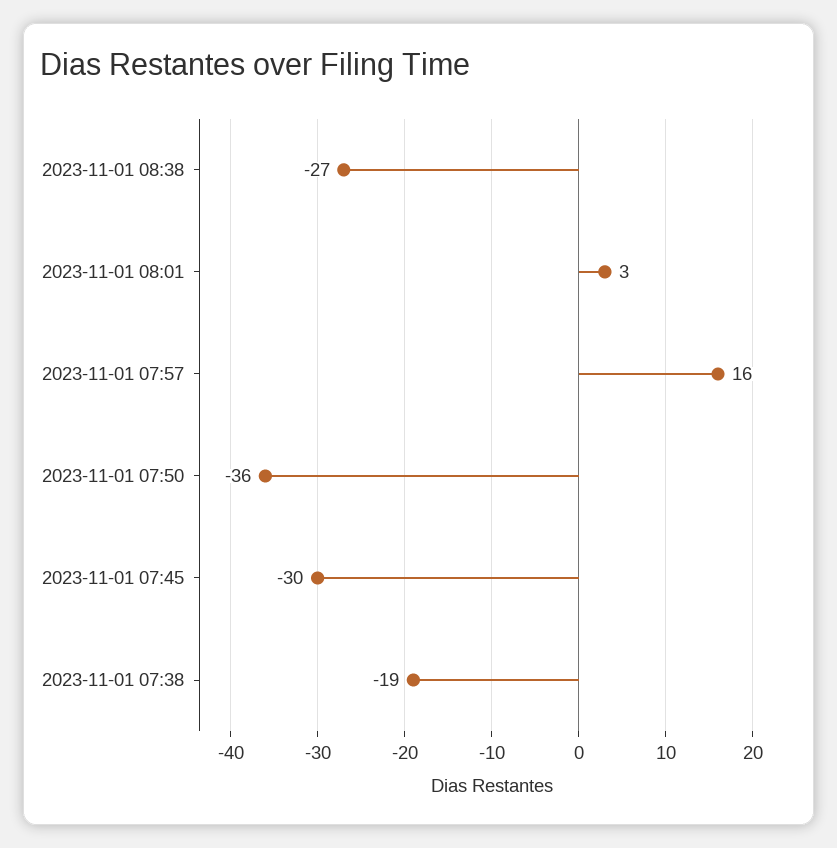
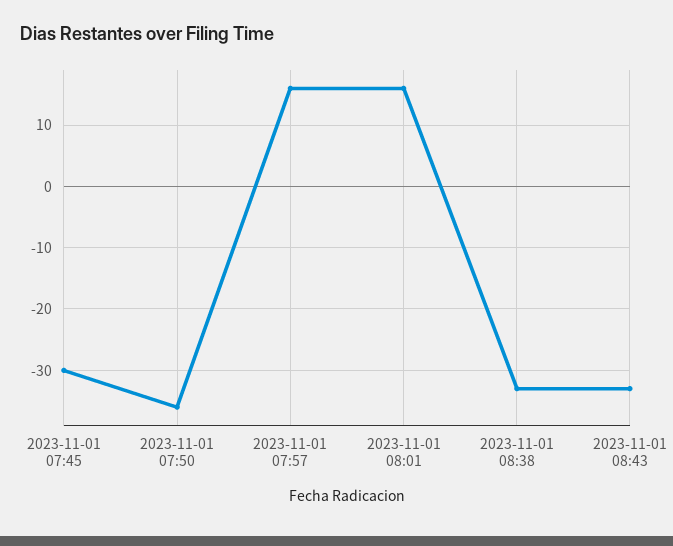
2023-11-01 08:38: -27 -> -33
2023-11-01 08:01: 3 -> 16
2023-11-01 07:38: -19 -> none
2023-11-01 08:43: none -> -33

